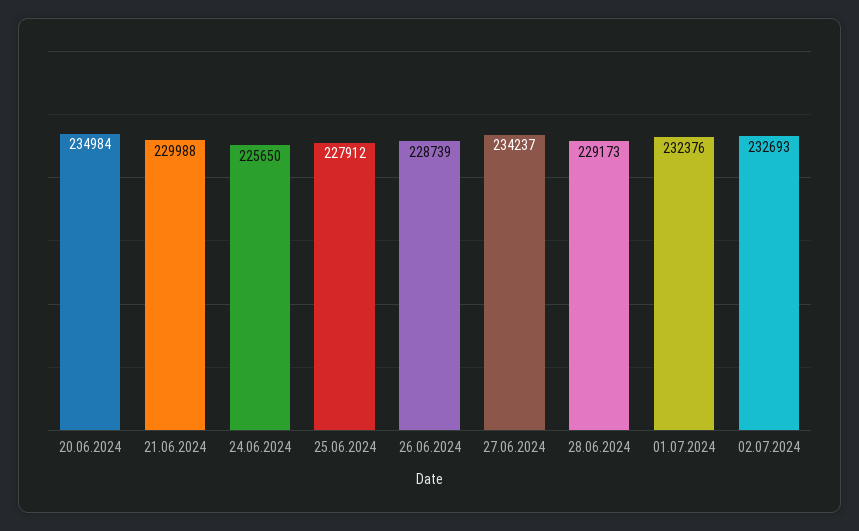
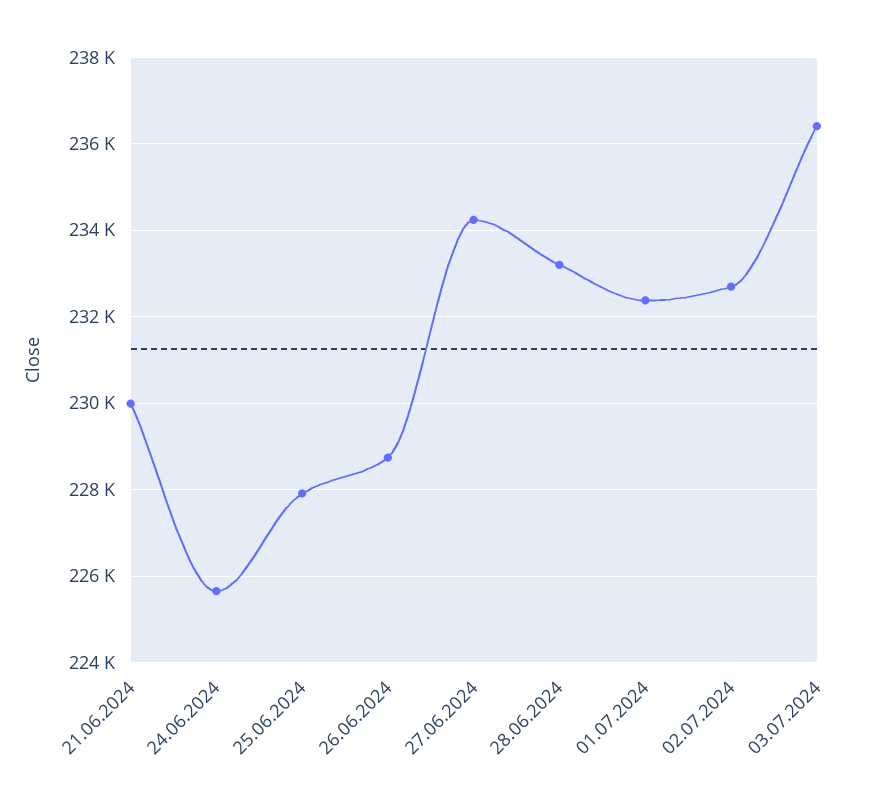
20.06.2024: 234984 -> none
28.06.2024: 229173 -> 233200
03.07.2024: none -> 236400

